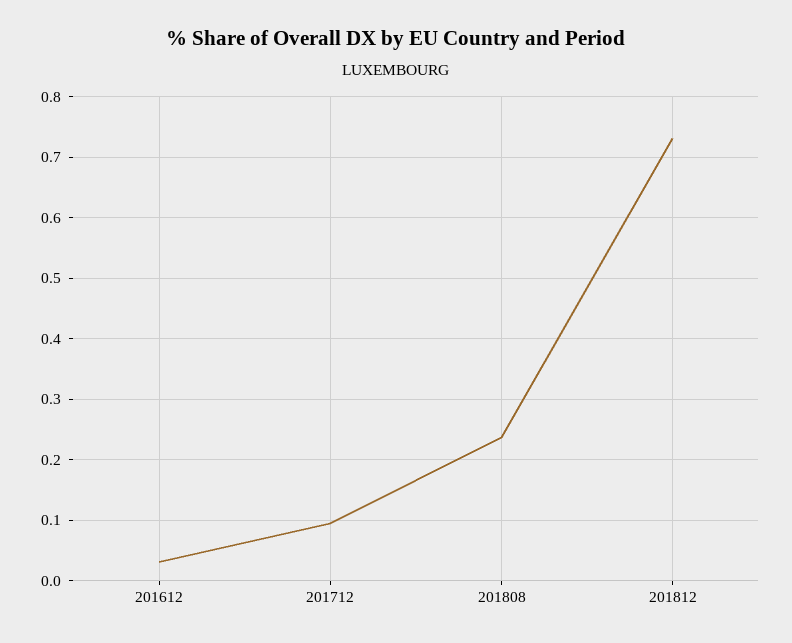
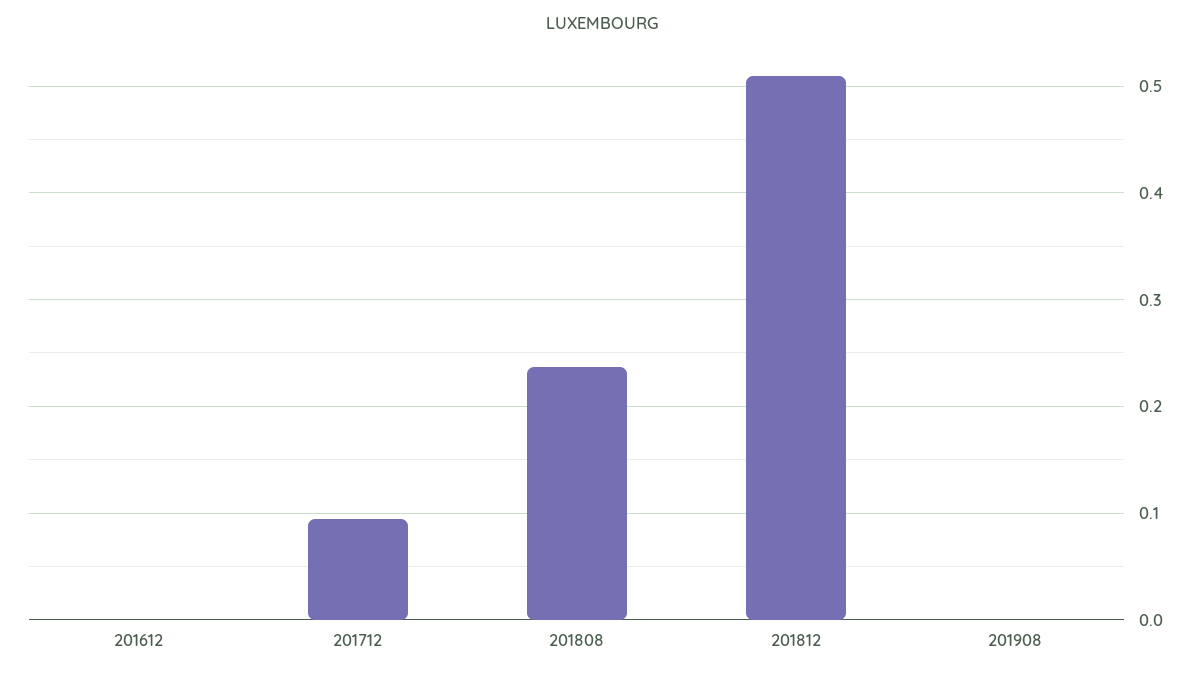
201612: 0.03 -> 0
201812: 0.73 -> 0.51
201908: none -> 0

